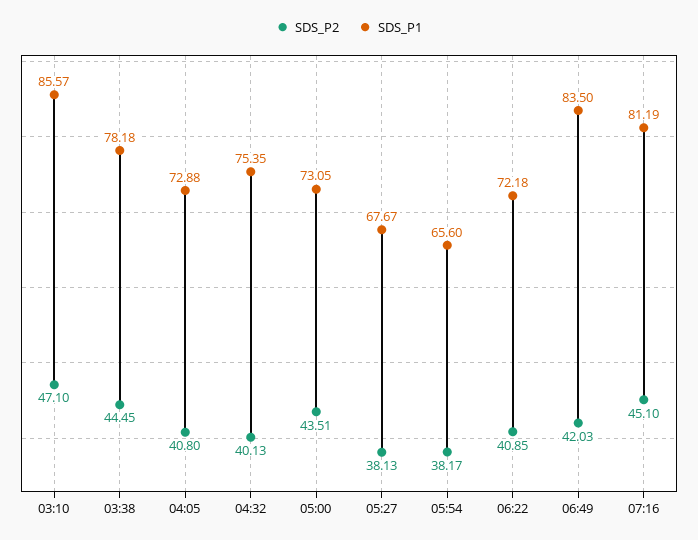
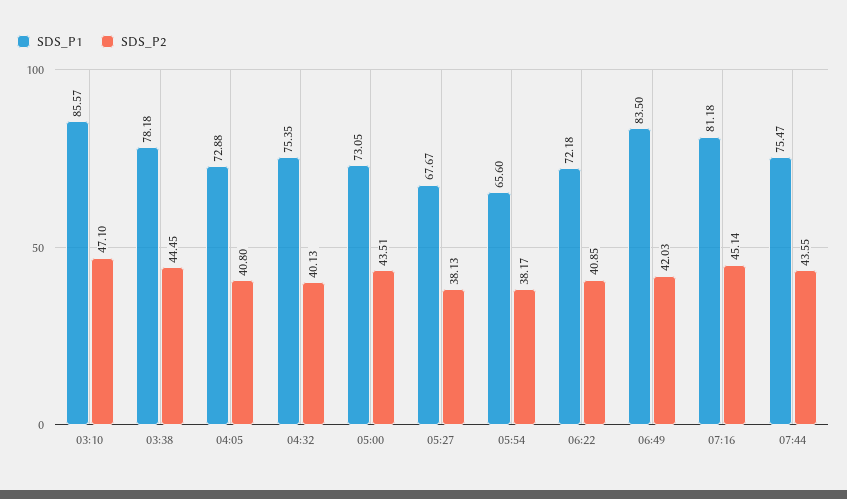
SDS_P2, 07:16: 45.1 -> 45.14
SDS_P1, 07:16: 81.19 -> 81.18
SDS_P1, 07:44: none -> 75.47
SDS_P2, 07:44: none -> 43.55

